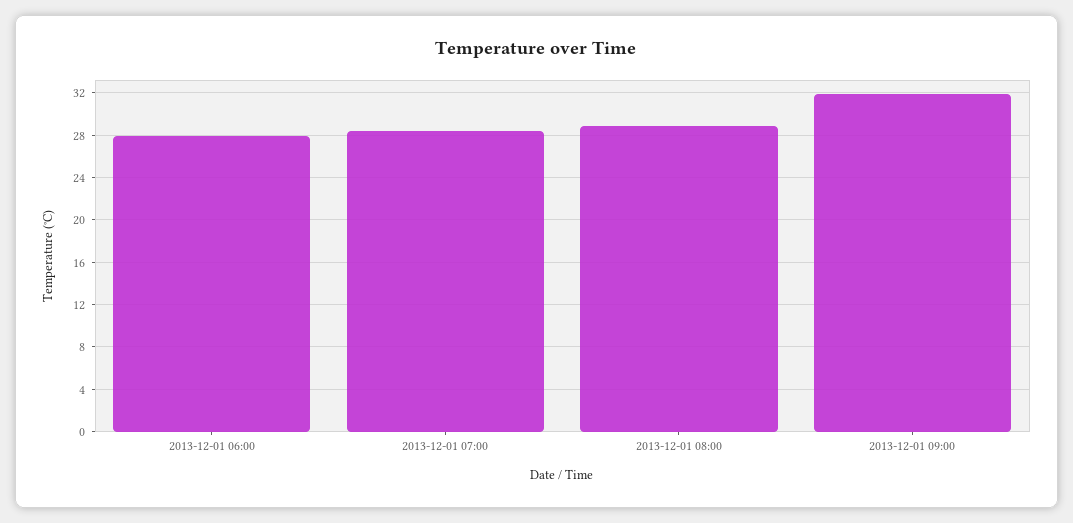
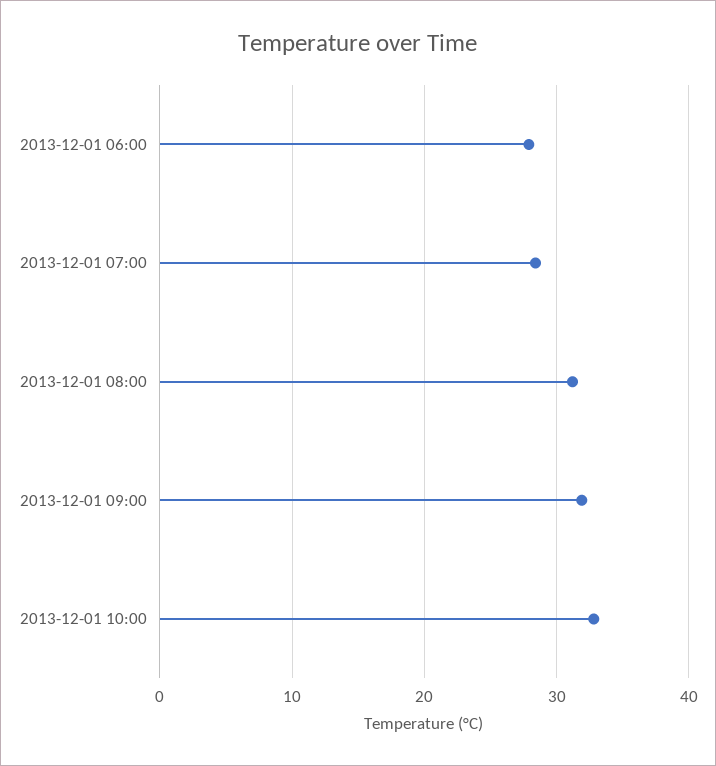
2013-12-01 08:00: 29 -> 31
2013-12-01 10:00: none -> 33

